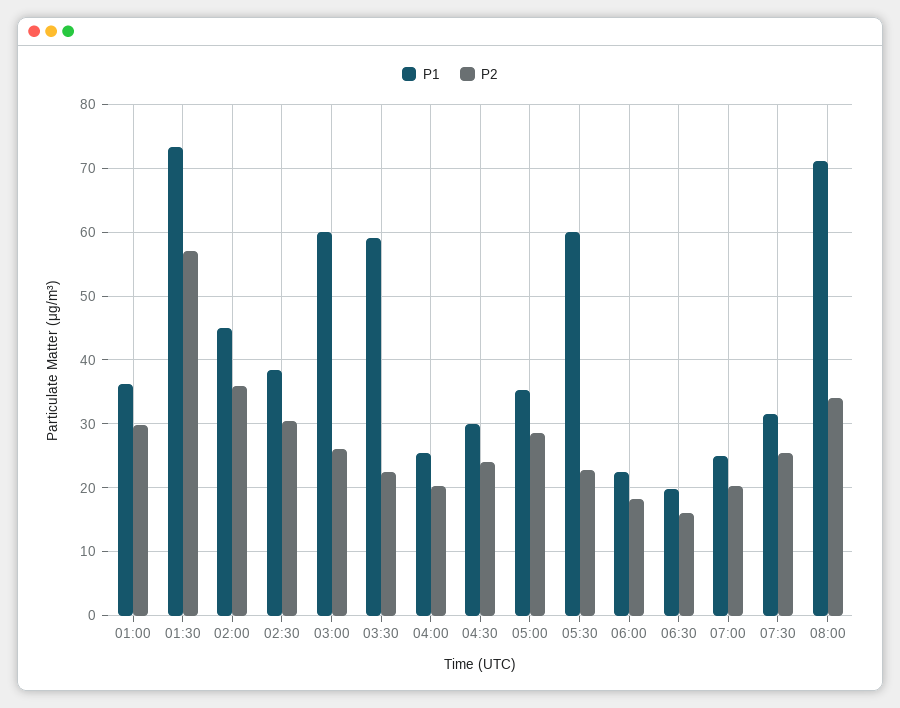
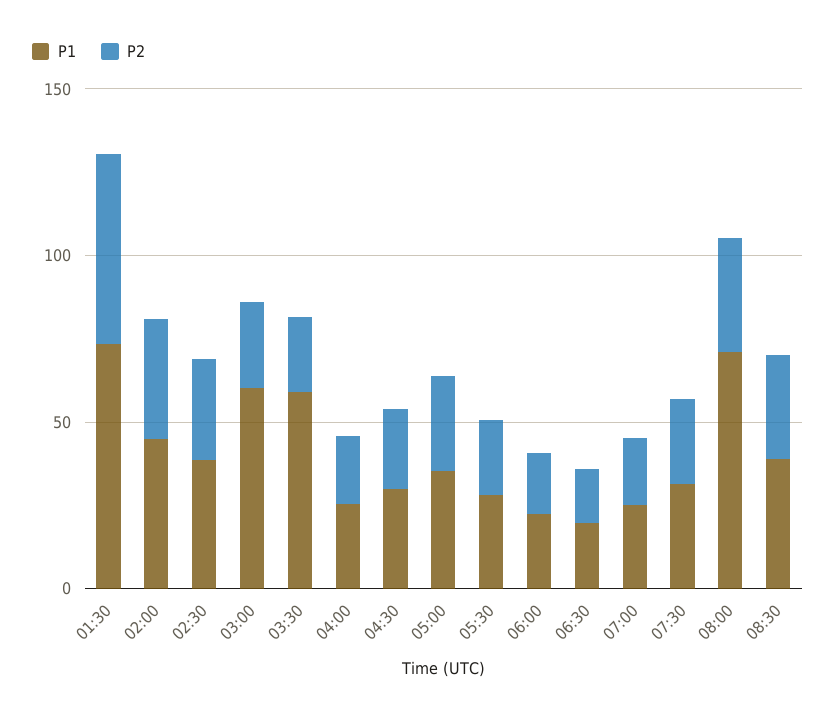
P1, 01:00: 36 -> none
P2, 01:00: 30 -> none
P1, 05:30: 60 -> 30
P1, 08:30: none -> 40
P2, 08:30: none -> 30

